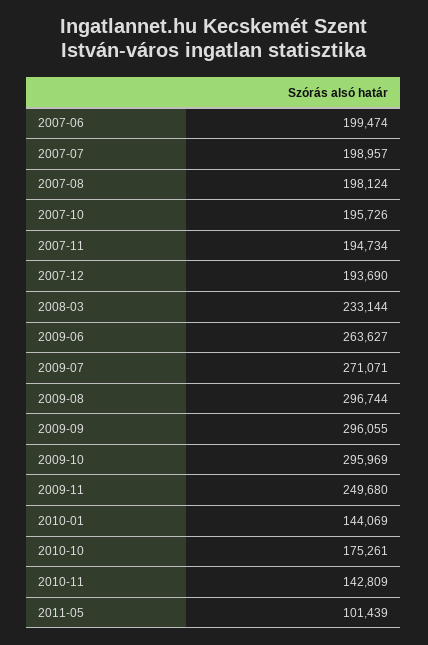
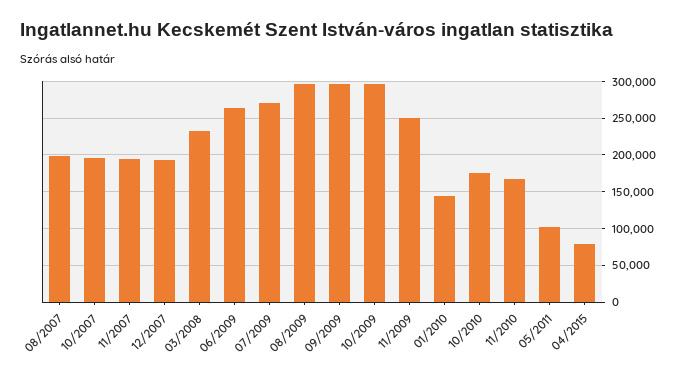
2007-06: 199474 -> none
2007-07: 198957 -> none
2010-11: 142809 -> 170000
04/2015: none -> 80000

